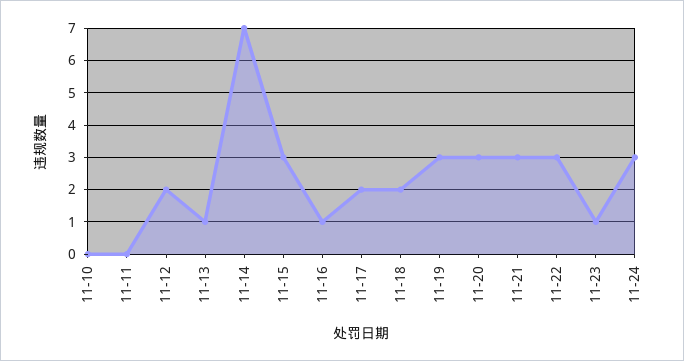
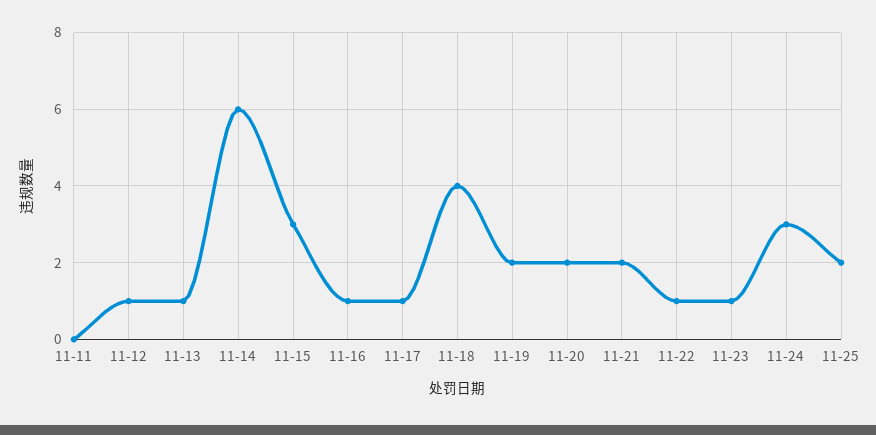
11-10: 0 -> none
11-12: 2 -> 1
11-14: 7 -> 6
11-17: 2 -> 1
11-18: 2 -> 4
11-19: 3 -> 2
11-20: 3 -> 2
11-21: 3 -> 2
11-22: 3 -> 1
11-25: none -> 2

